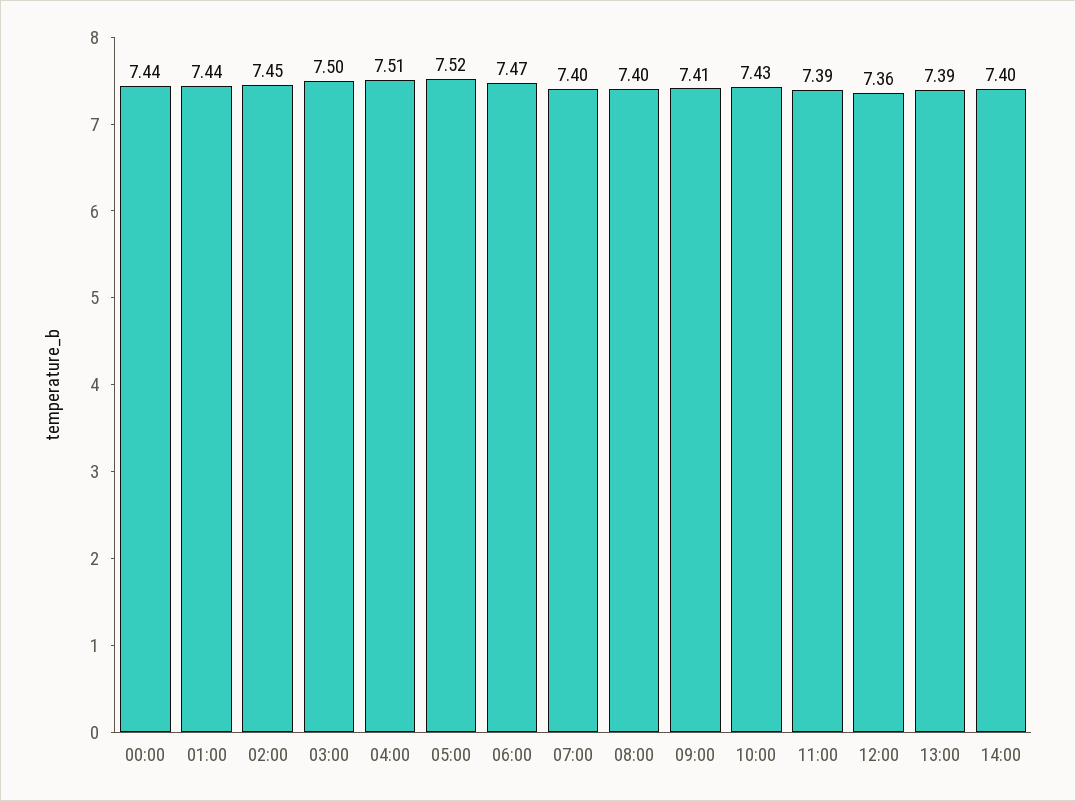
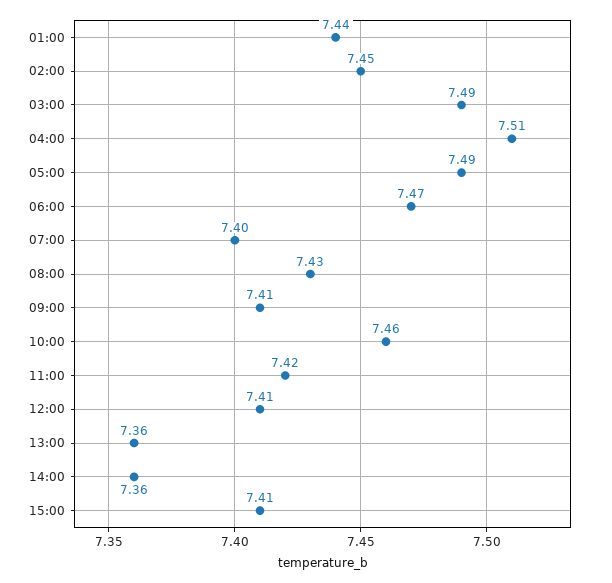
00:00: 7.44 -> none
03:00: 7.5 -> 7.49
05:00: 7.52 -> 7.49
08:00: 7.4 -> 7.43
10:00: 7.43 -> 7.46
11:00: 7.39 -> 7.42
12:00: 7.36 -> 7.41
13:00: 7.39 -> 7.36
14:00: 7.4 -> 7.36
15:00: none -> 7.41

